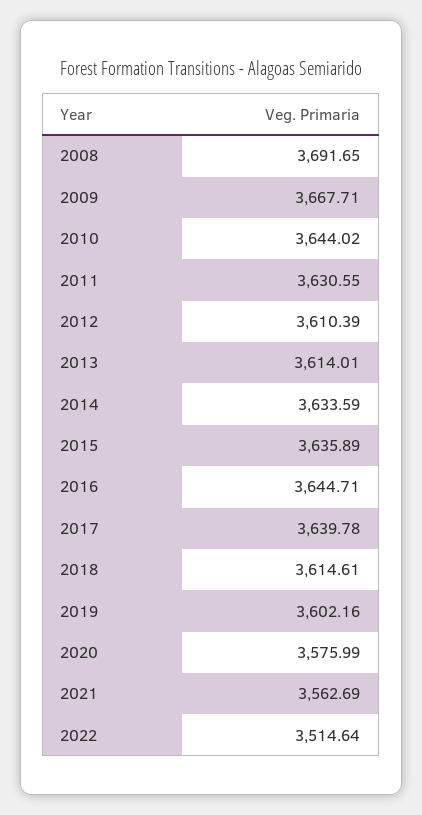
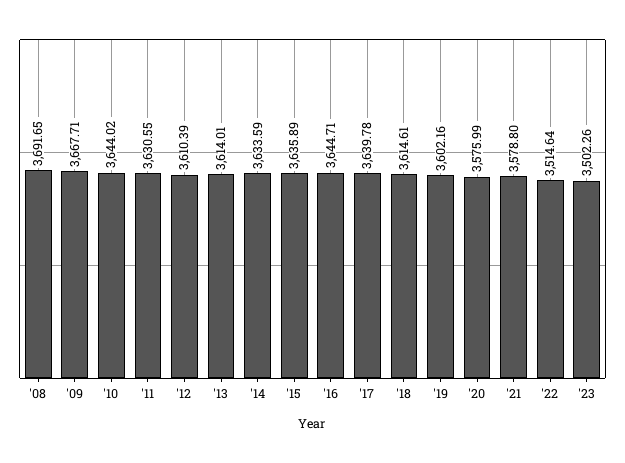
2021: 3562.69 -> 3578.8
'23: none -> 3502.26

